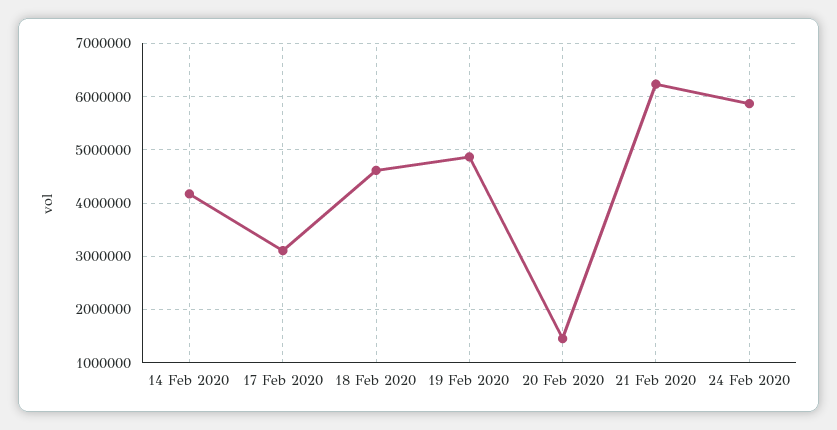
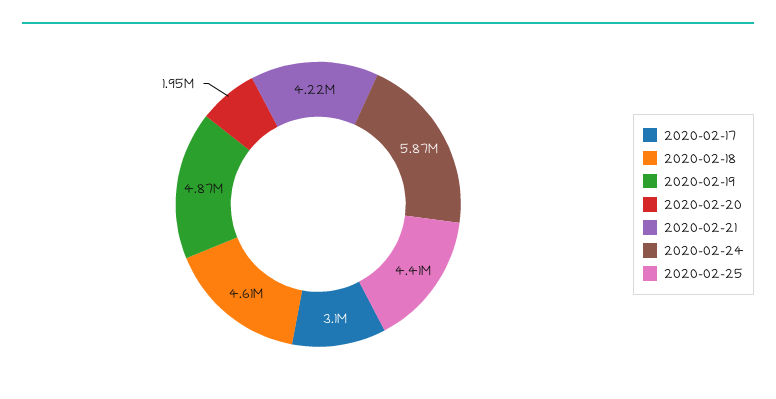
14 Feb 2020: 4200000 -> none
20 Feb 2020: 1400000 -> 1950000
21 Feb 2020: 6200000 -> 4220000
2020-02-25: none -> 4410000

